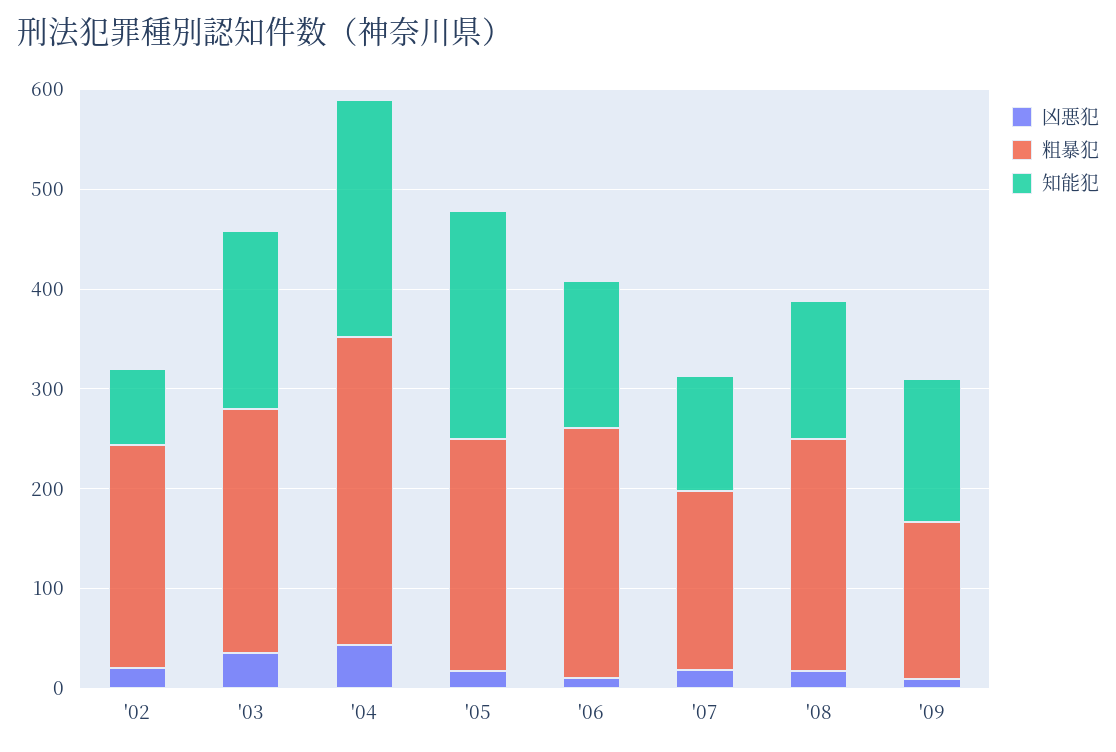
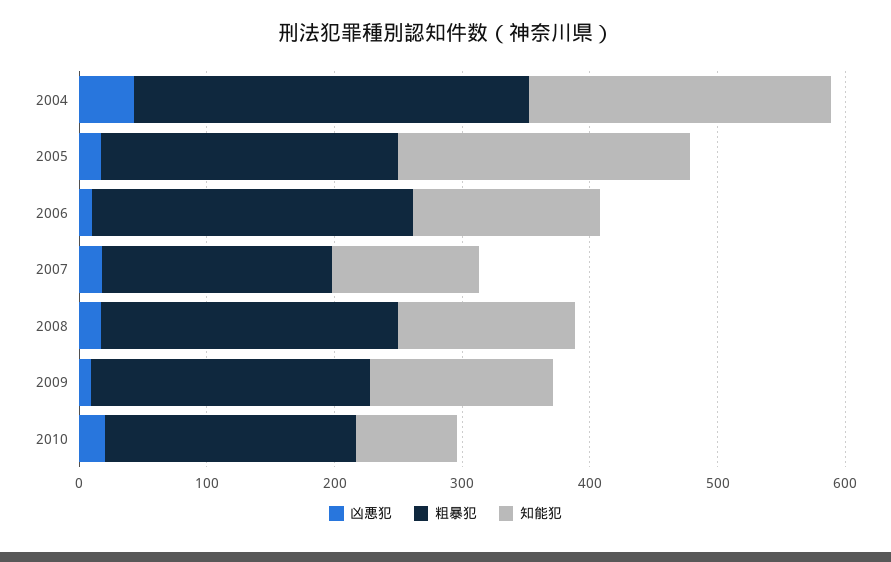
凶悪犯, '02: 20 -> none
粗暴犯, '02: 220 -> none
知能犯, '02: 80 -> none
凶悪犯, '03: 40 -> none
粗暴犯, '03: 240 -> none
知能犯, '03: 180 -> none
粗暴犯, '09: 160 -> 220
凶悪犯, 2010: none -> 20
粗暴犯, 2010: none -> 200
知能犯, 2010: none -> 80

